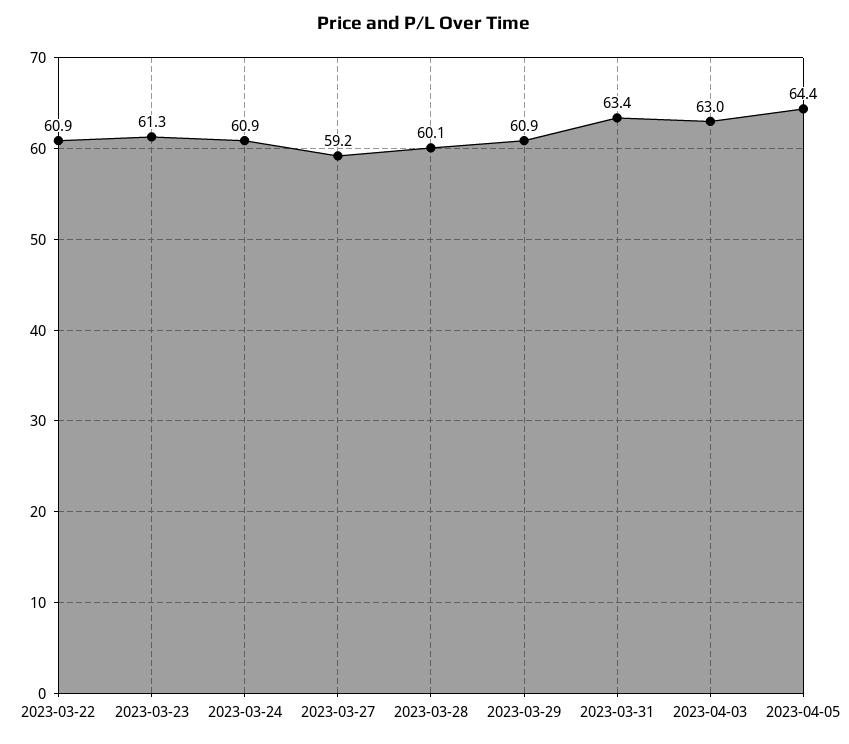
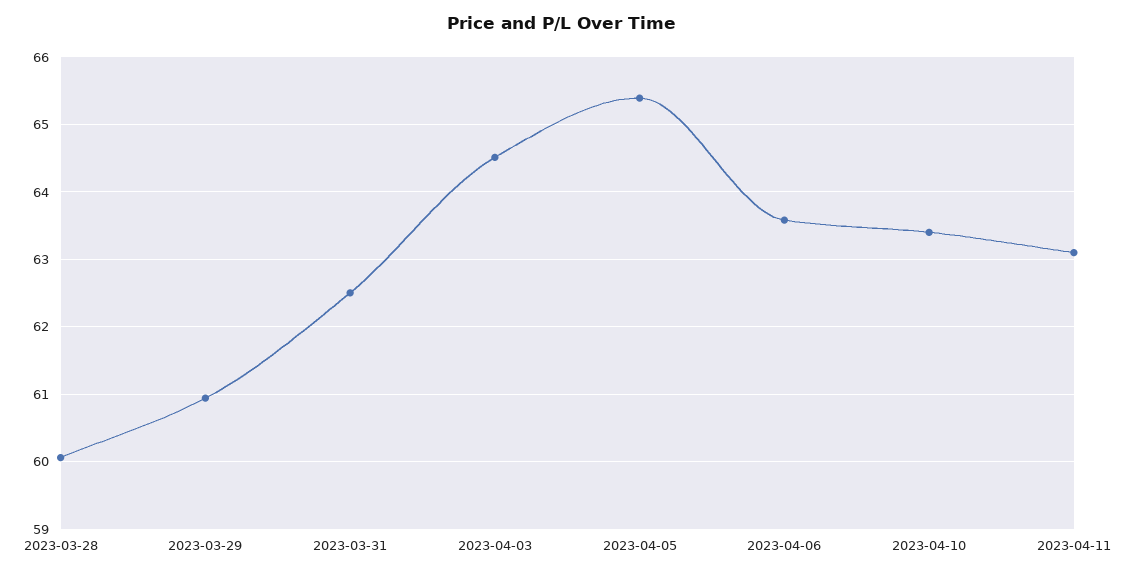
2023-03-22: 60.9 -> none
2023-03-23: 61.3 -> none
2023-03-24: 60.9 -> none
2023-03-27: 59.2 -> none
2023-03-31: 63.4 -> 62.5
2023-04-03: 63 -> 64.5
2023-04-05: 64.4 -> 65.4
2023-04-06: none -> 63.6
2023-04-10: none -> 63.4
2023-04-11: none -> 63.1

